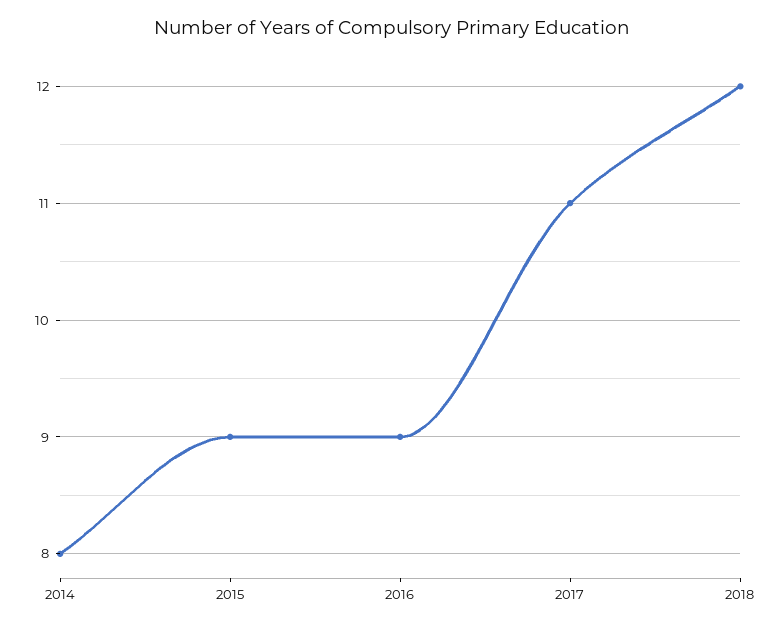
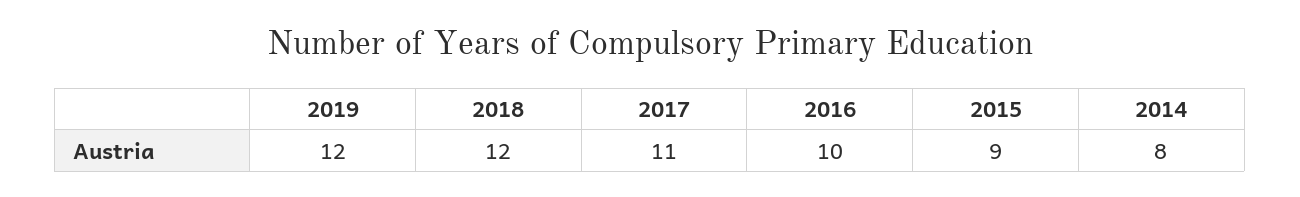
2016: 9 -> 10
2019: none -> 12

